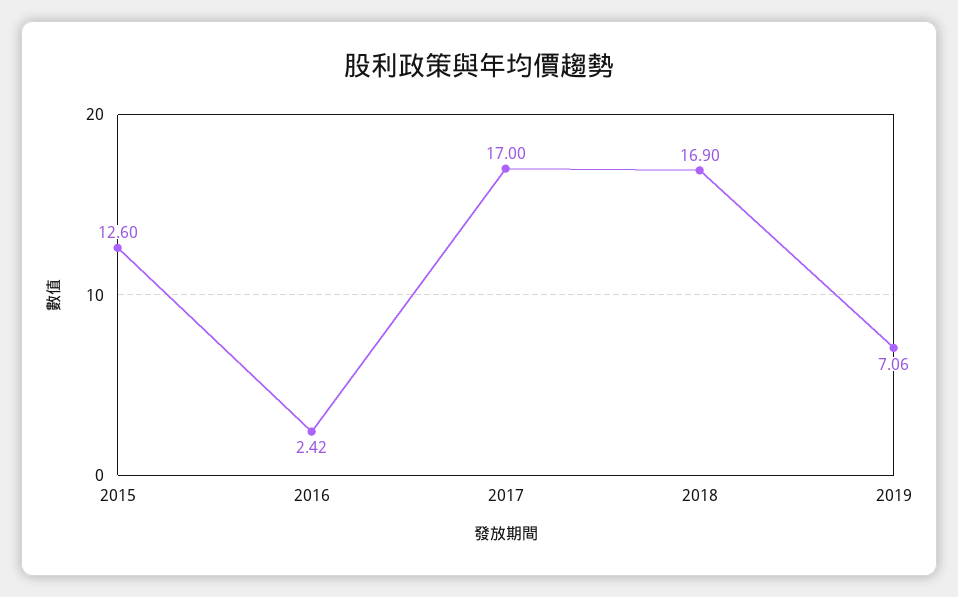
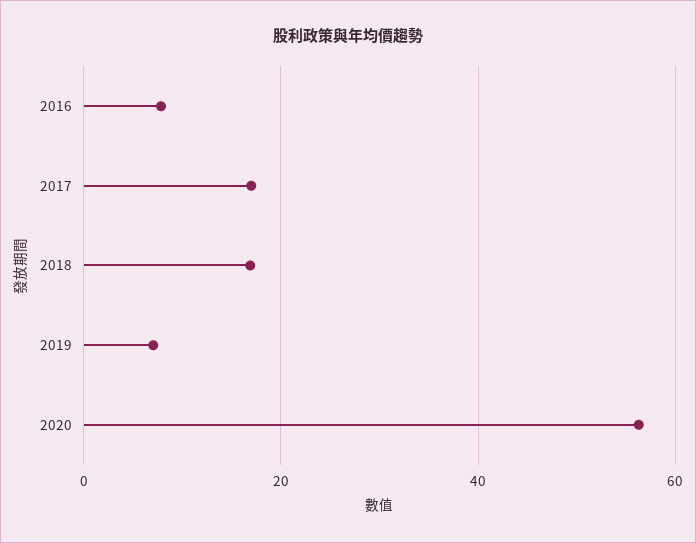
2015: 12.6 -> none
2016: 2.42 -> 8
2020: none -> 56

